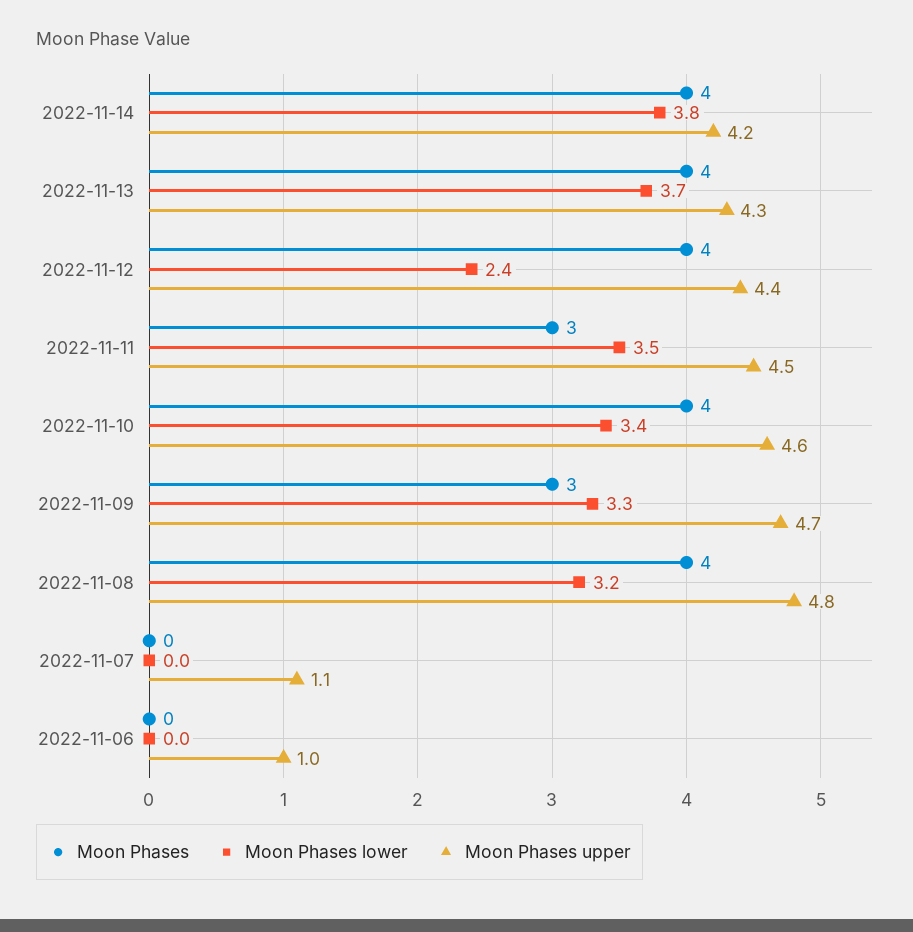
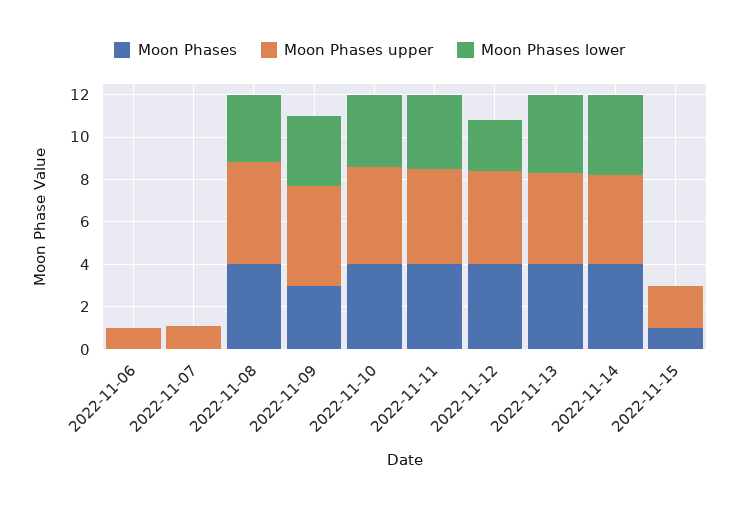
Moon Phases, 2022-11-11: 3 -> 4
Moon Phases, 2022-11-15: none -> 1
Moon Phases upper, 2022-11-15: none -> 2
Moon Phases lower, 2022-11-15: none -> 0

